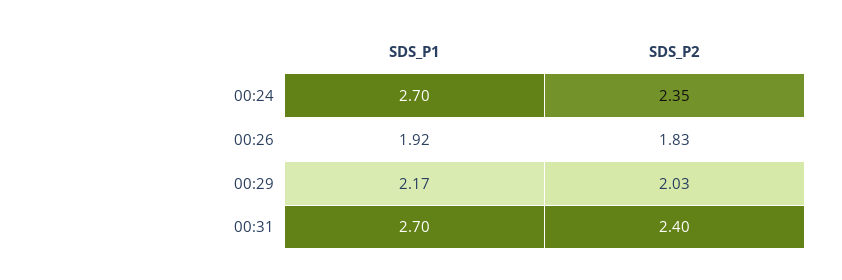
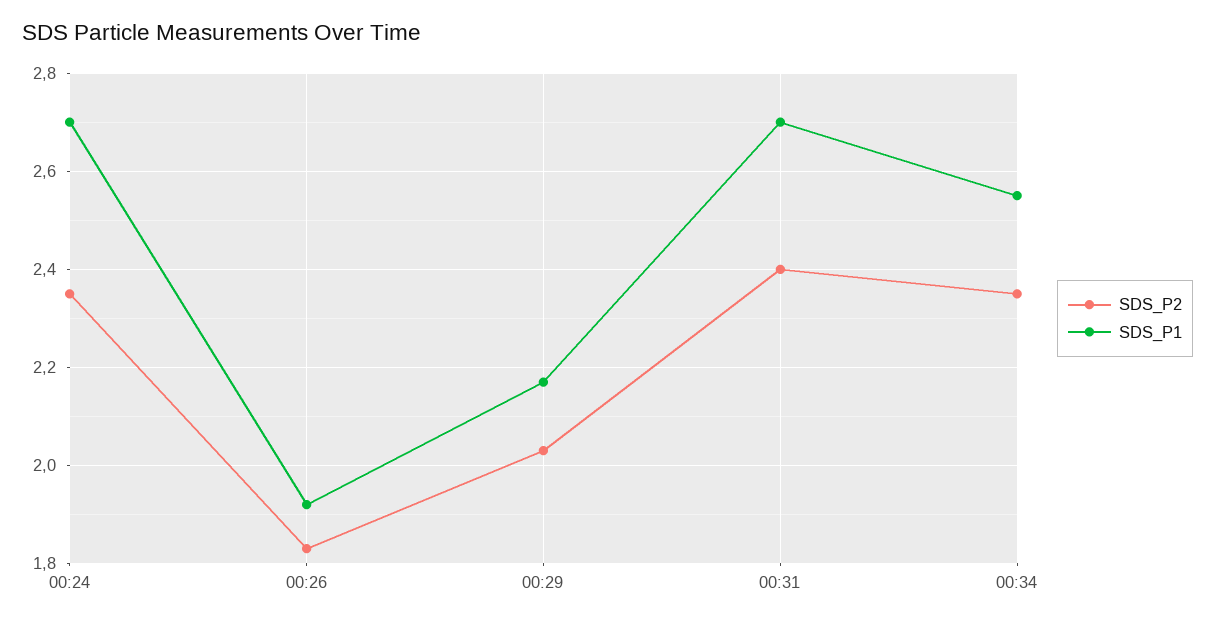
SDS_P2, 00:34: none -> 2.35
SDS_P1, 00:34: none -> 2.55

